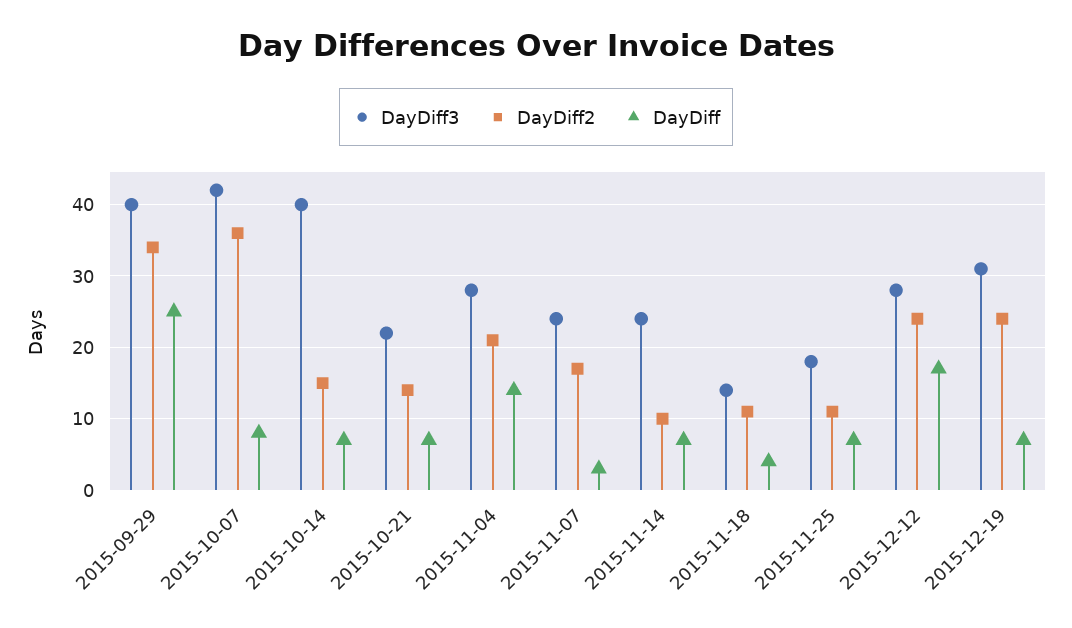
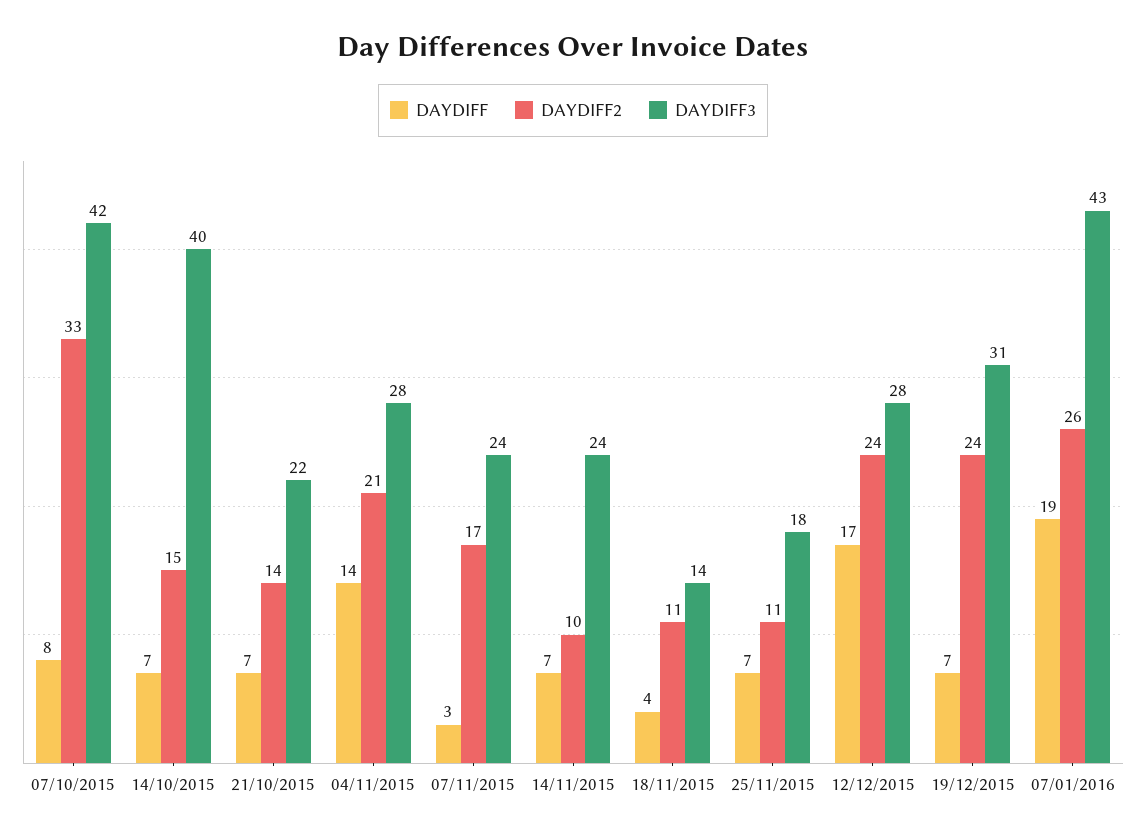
DayDiff3, 2015-09-29: 40 -> none
DayDiff2, 2015-09-29: 34 -> none
DayDiff, 2015-09-29: 25 -> none
DayDiff2, 2015-10-07: 36 -> 33
DayDiff, 07/01/2016: none -> 19
DayDiff2, 07/01/2016: none -> 26
DayDiff3, 07/01/2016: none -> 43

